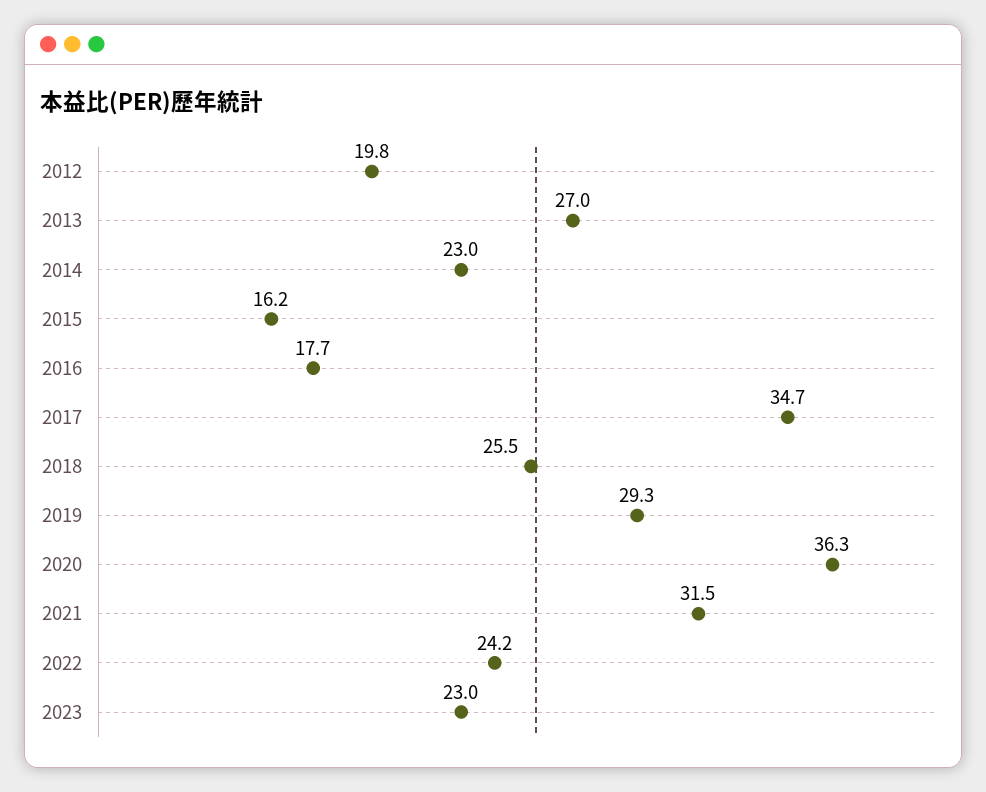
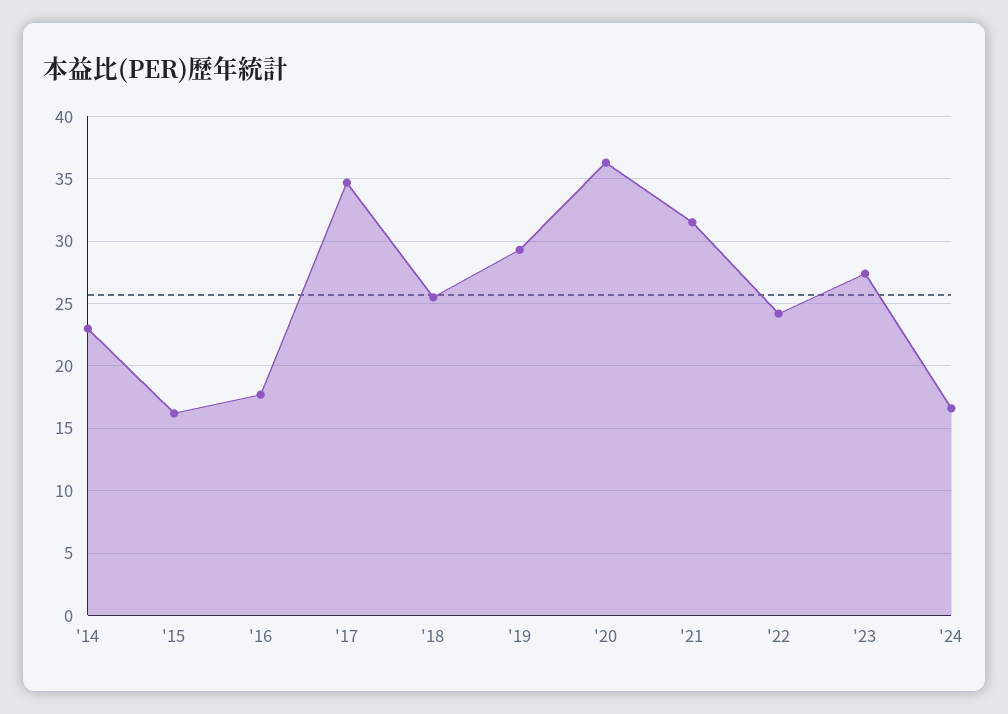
2012: 19.8 -> none
2013: 27 -> none
2023: 23 -> 27.5
'24: none -> 16.5

